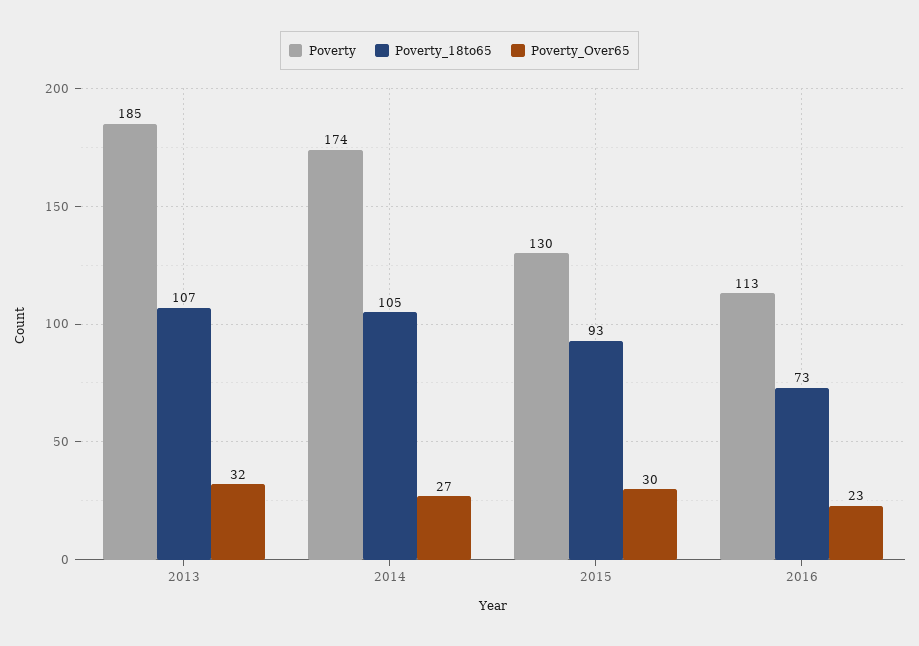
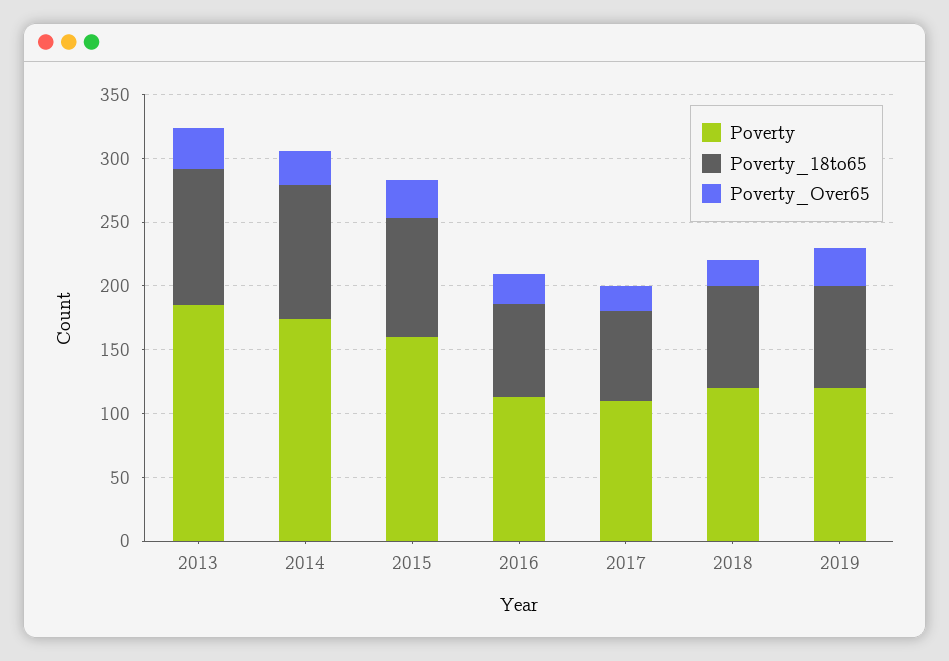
Poverty, 2015: 130 -> 160
Poverty, 2017: none -> 110
Poverty_18to65, 2017: none -> 70
Poverty_Over65, 2017: none -> 20
Poverty, 2018: none -> 120
Poverty_18to65, 2018: none -> 80
Poverty_Over65, 2018: none -> 20
Poverty, 2019: none -> 120
Poverty_18to65, 2019: none -> 80
Poverty_Over65, 2019: none -> 30

